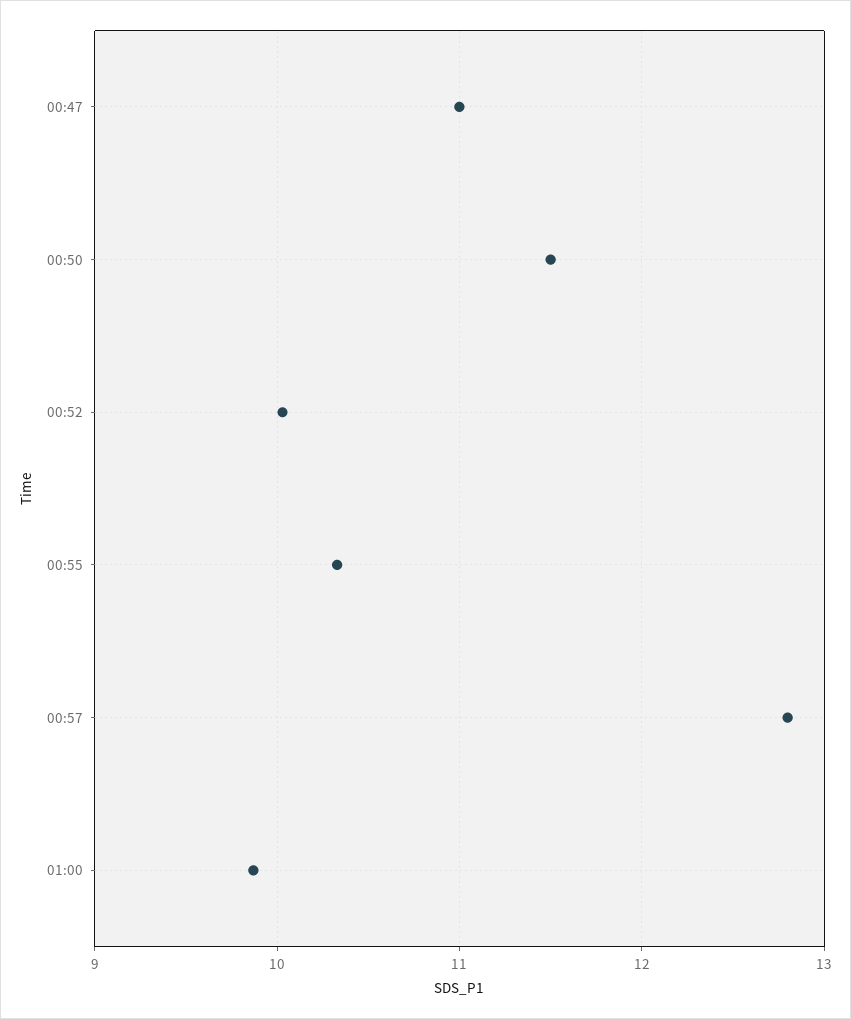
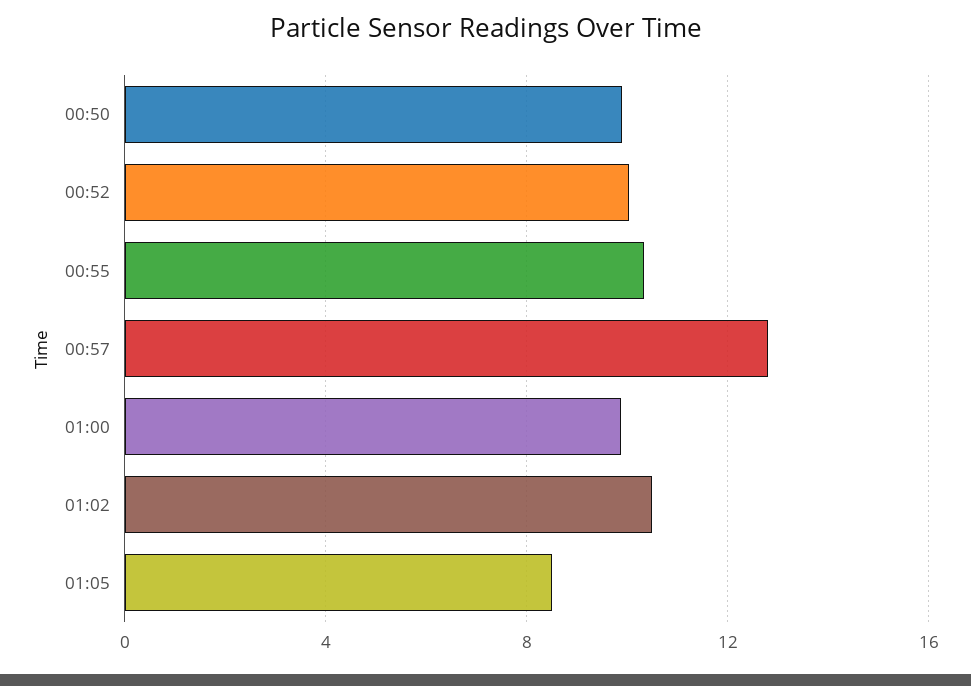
00:47: 11 -> none
00:50: 11.5 -> 10
01:02: none -> 10.5
01:05: none -> 8.5

